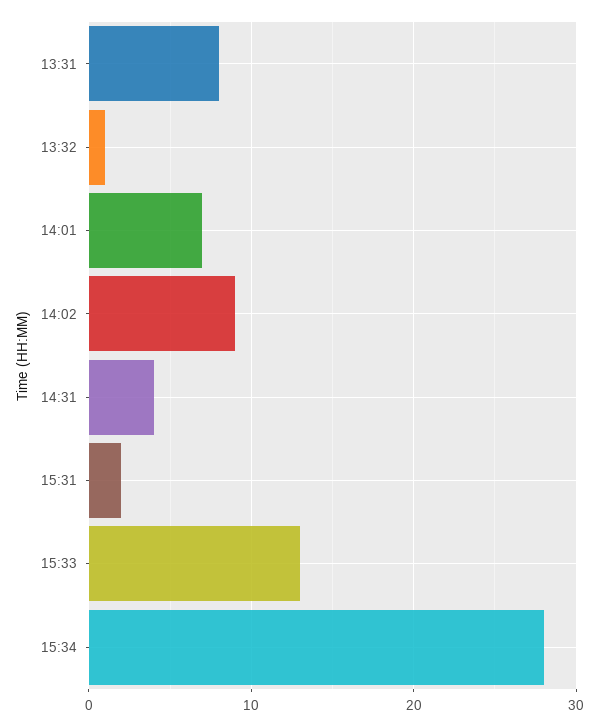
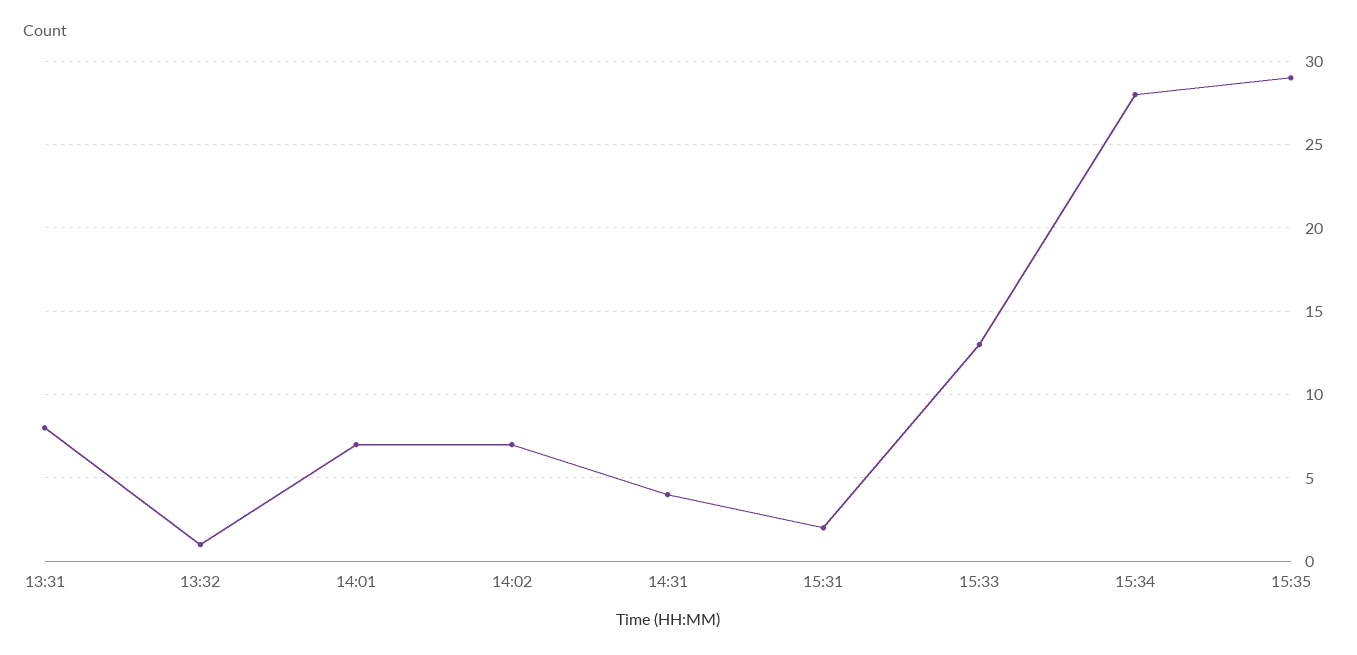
14:02: 9 -> 7
15:35: none -> 29

